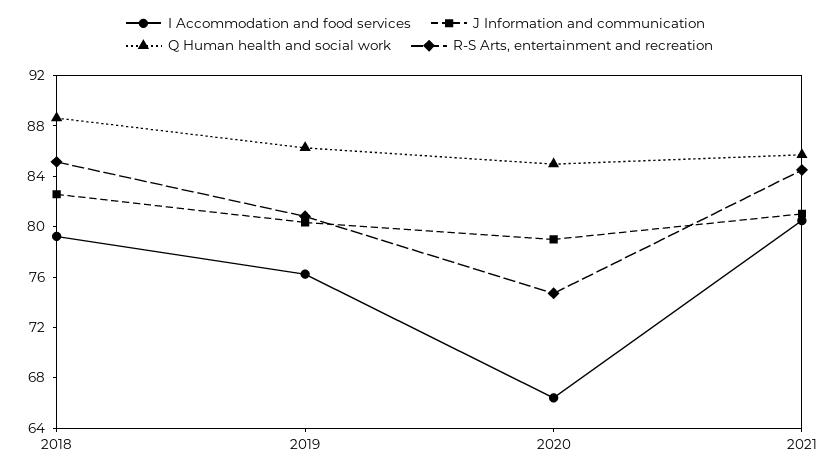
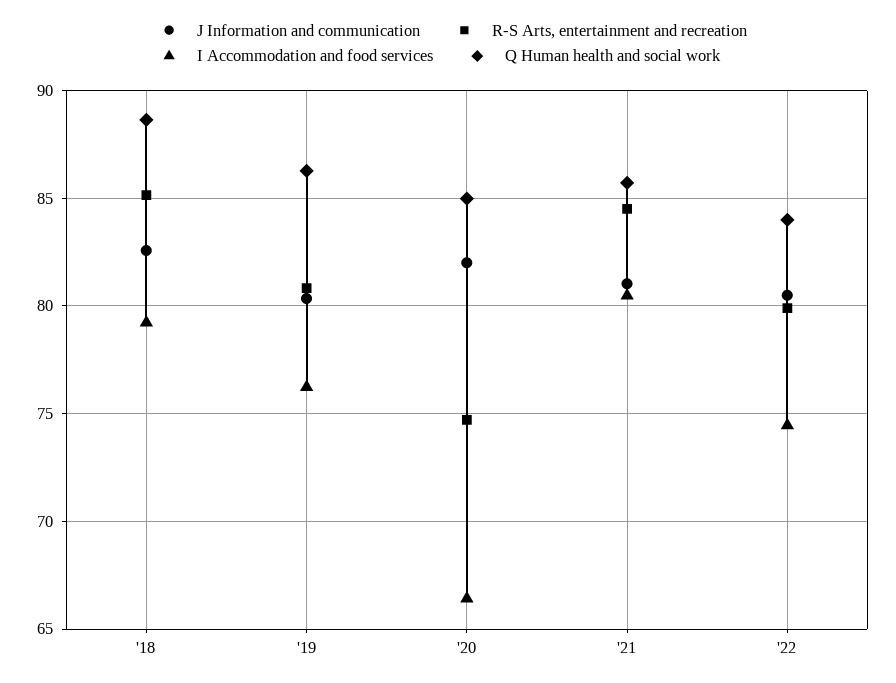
J Information and communication, 2020: 79 -> 82
J Information and communication, '22: none -> 80.5
R-S Arts, entertainment and recreation, '22: none -> 80
I Accommodation and food services, '22: none -> 74.5
Q Human health and social work, '22: none -> 84

